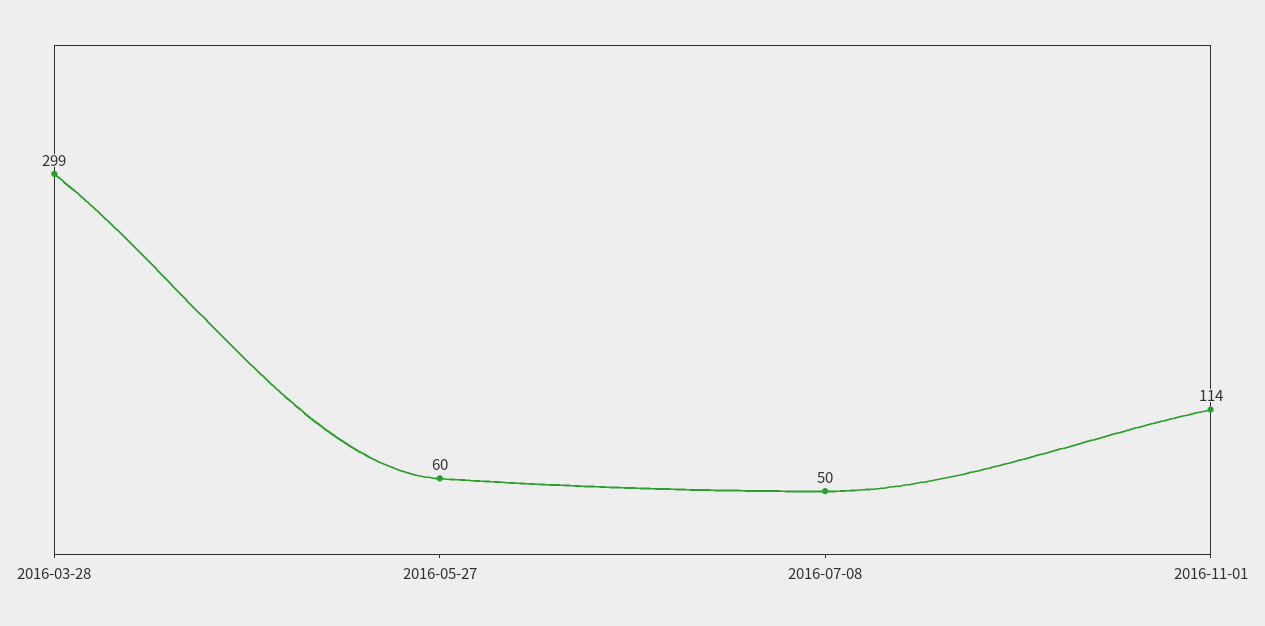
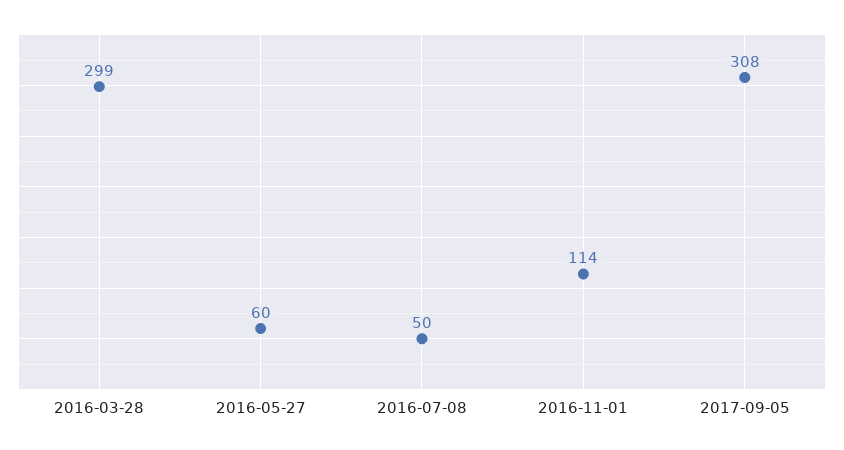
2017-09-05: none -> 308

